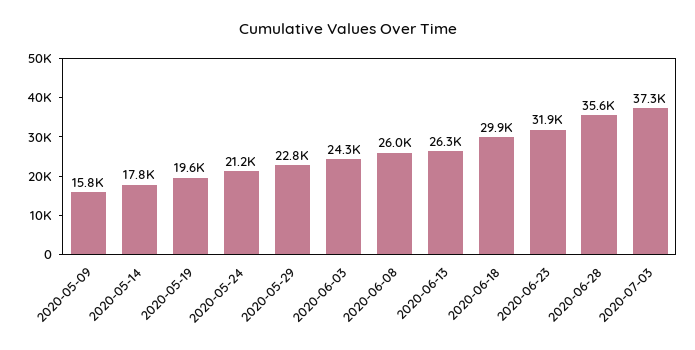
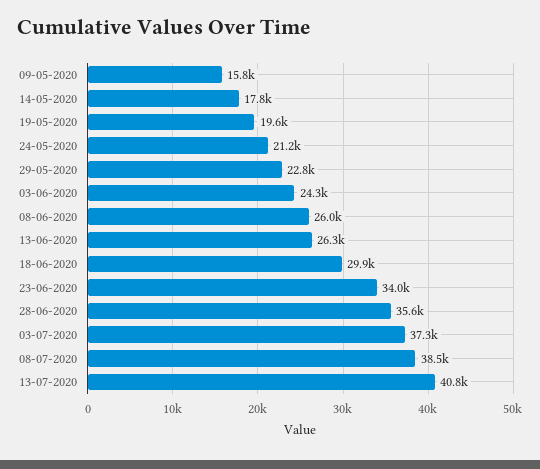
2020-06-23: 31900 -> 34000
08-07-2020: none -> 38500
13-07-2020: none -> 40800

